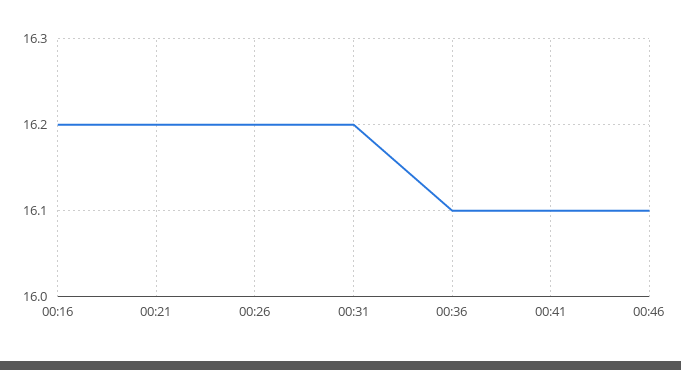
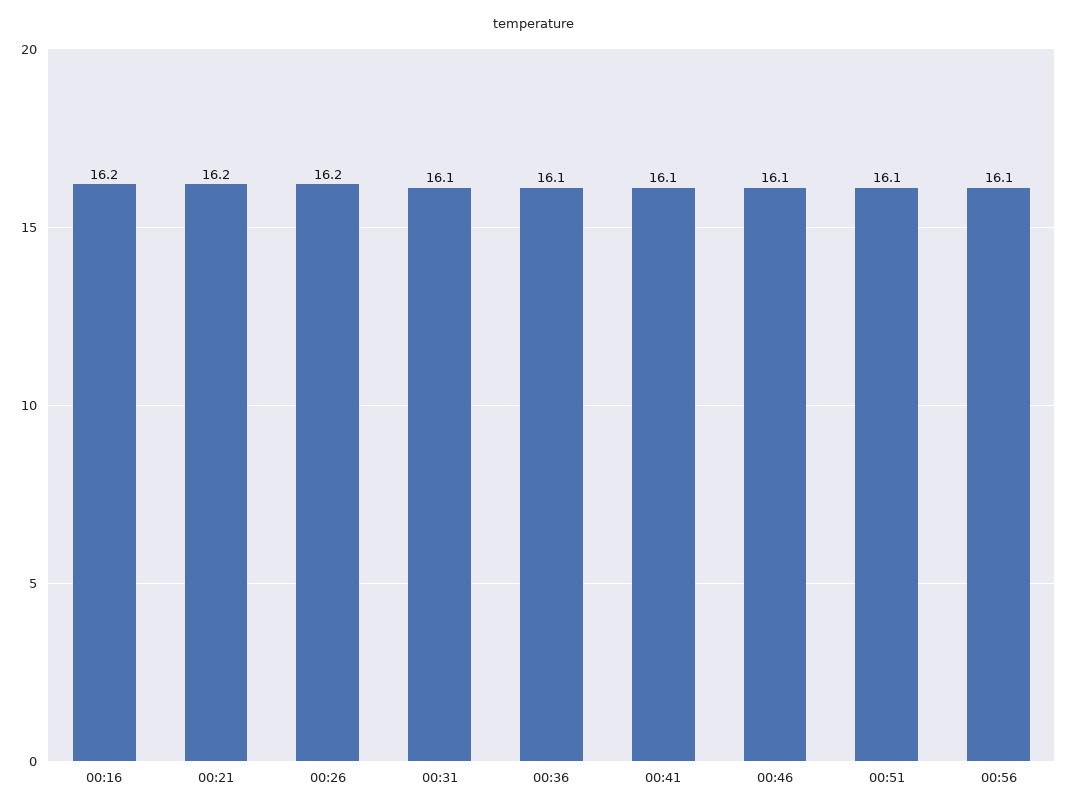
00:31: 16.2 -> 16.1
00:51: none -> 16.1
00:56: none -> 16.1

